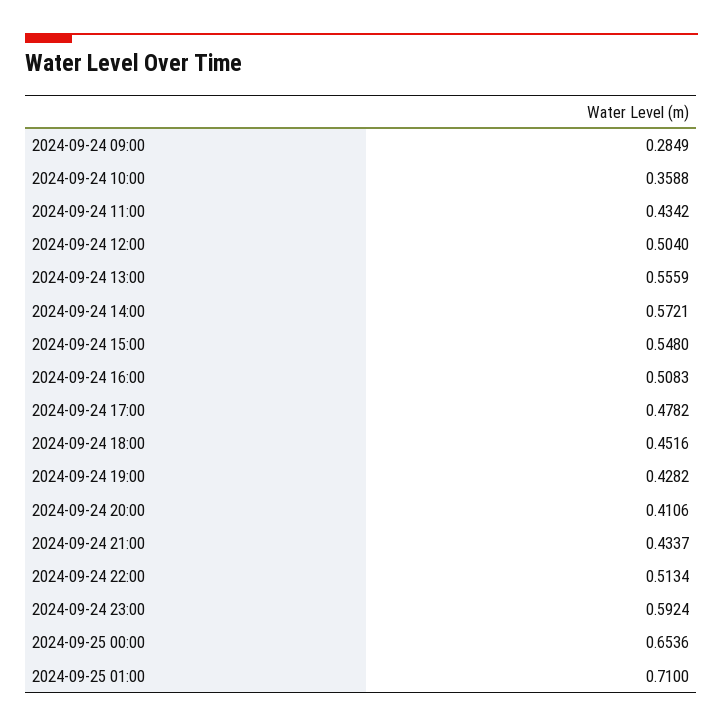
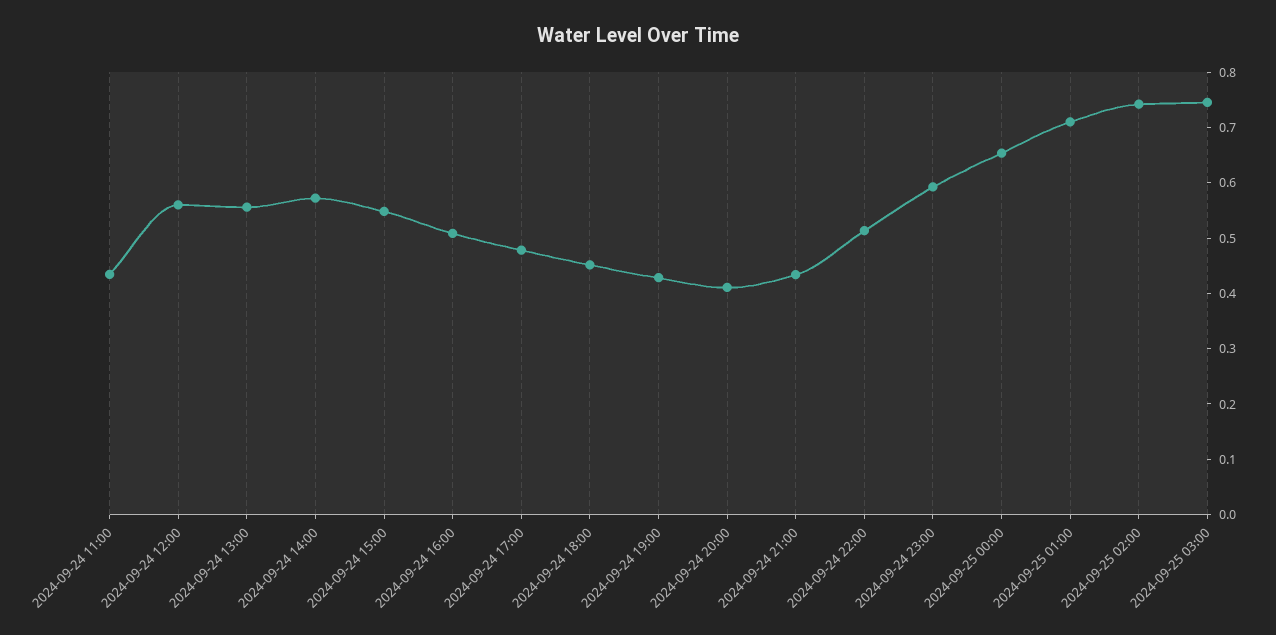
2024-09-24 09:00: 0.2849 -> none
2024-09-24 10:00: 0.3588 -> none
2024-09-24 12:00: 0.504 -> 0.56
2024-09-25 02:00: none -> 0.74
2024-09-25 03:00: none -> 0.74

